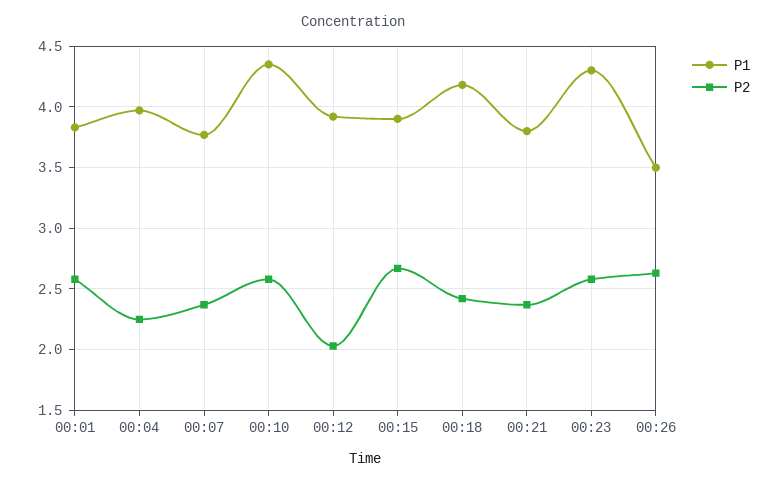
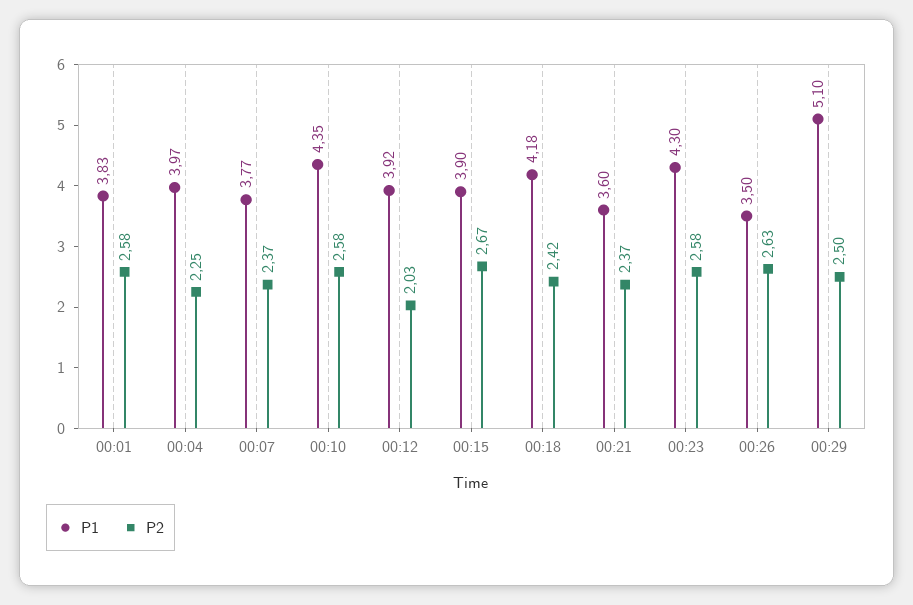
P1, 00:21: 3.8 -> 3.6
P1, 00:29: none -> 5.1
P2, 00:29: none -> 2.5

